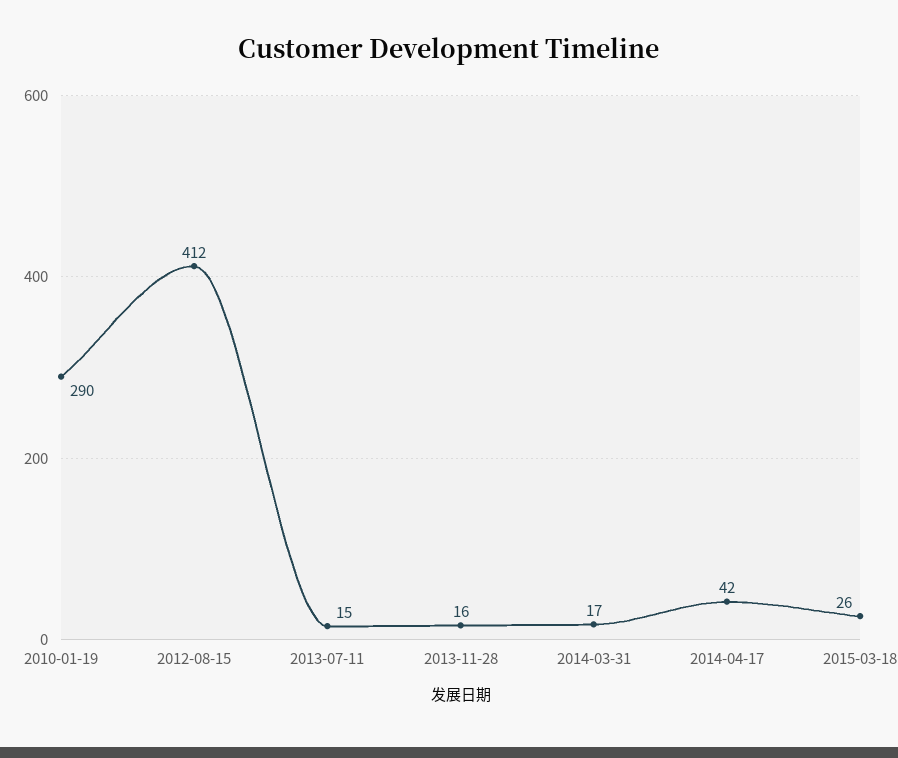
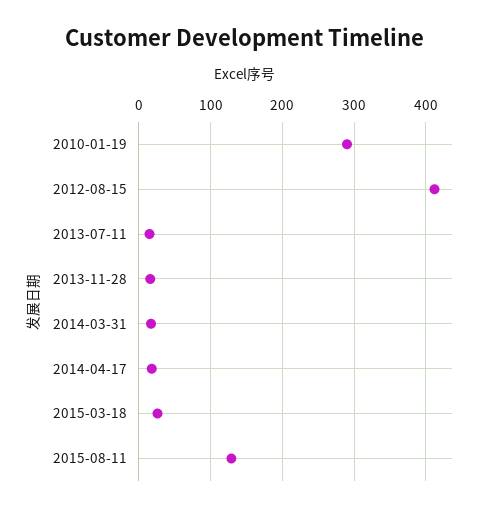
2014-04-17: 42 -> 20
2015-08-11: none -> 130

